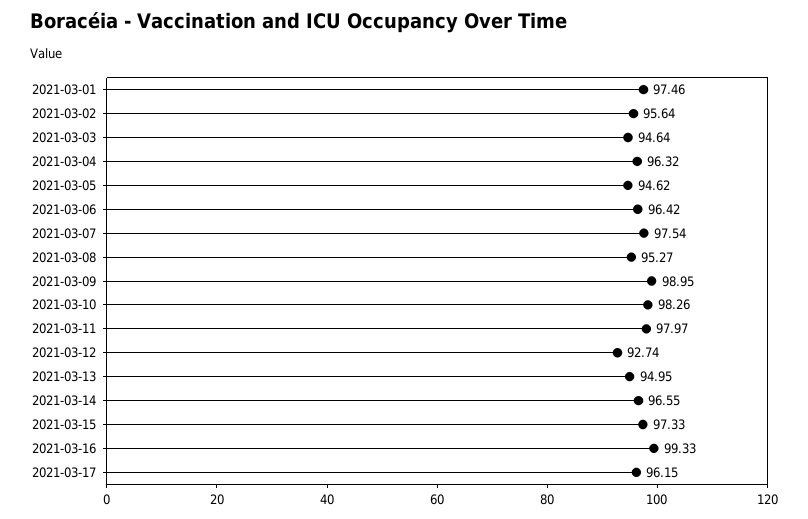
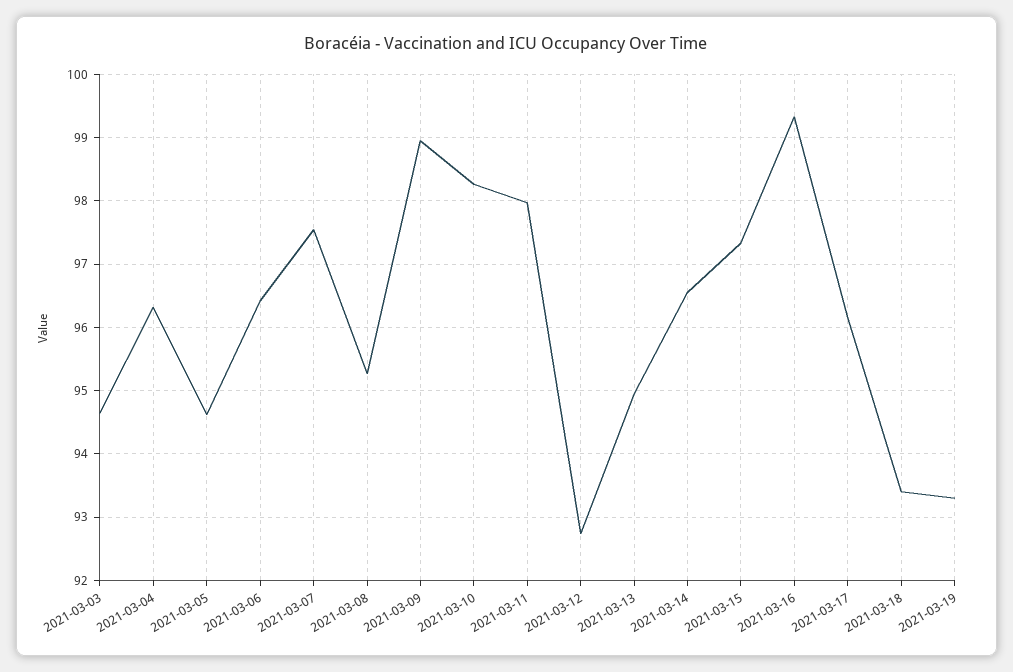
2021-03-01: 97.46 -> none
2021-03-02: 95.64 -> none
2021-03-18: none -> 93.4
2021-03-19: none -> 93.3

